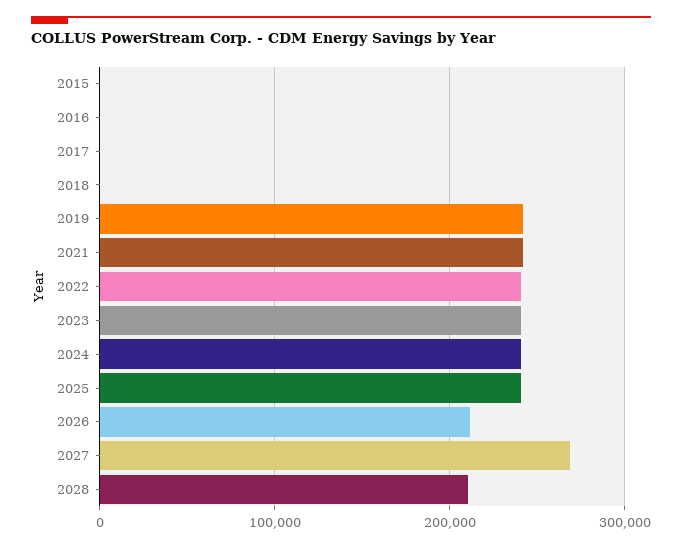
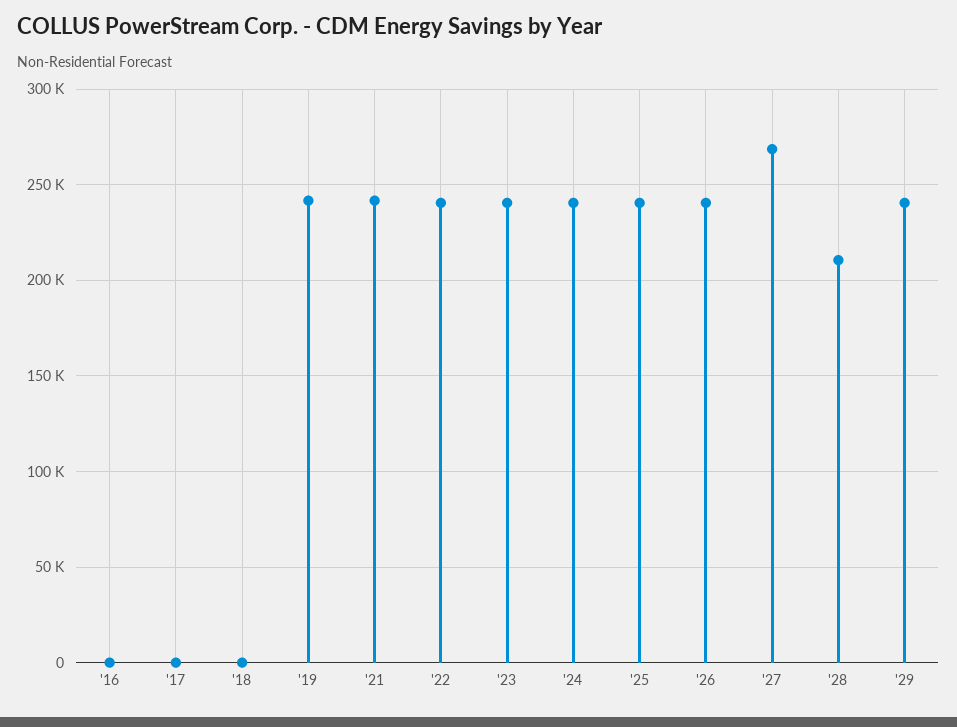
2015: 0 -> none
2026: 210000 -> 240000
'29: none -> 240000

